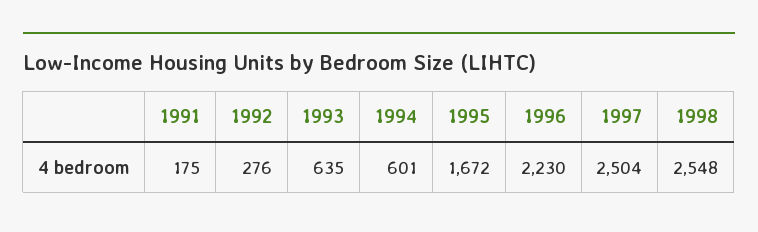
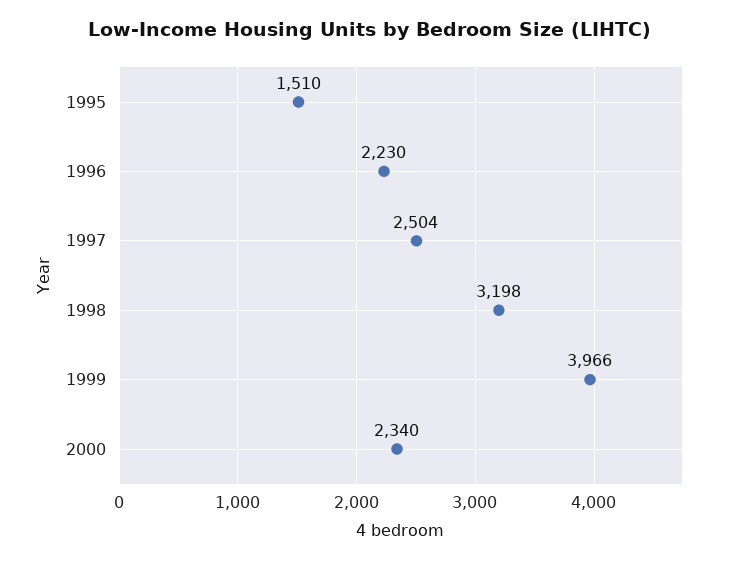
1991: 175 -> none
1992: 276 -> none
1993: 635 -> none
1994: 601 -> none
1995: 1672 -> 1510
1998: 2548 -> 3198
1999: none -> 3966
2000: none -> 2340

